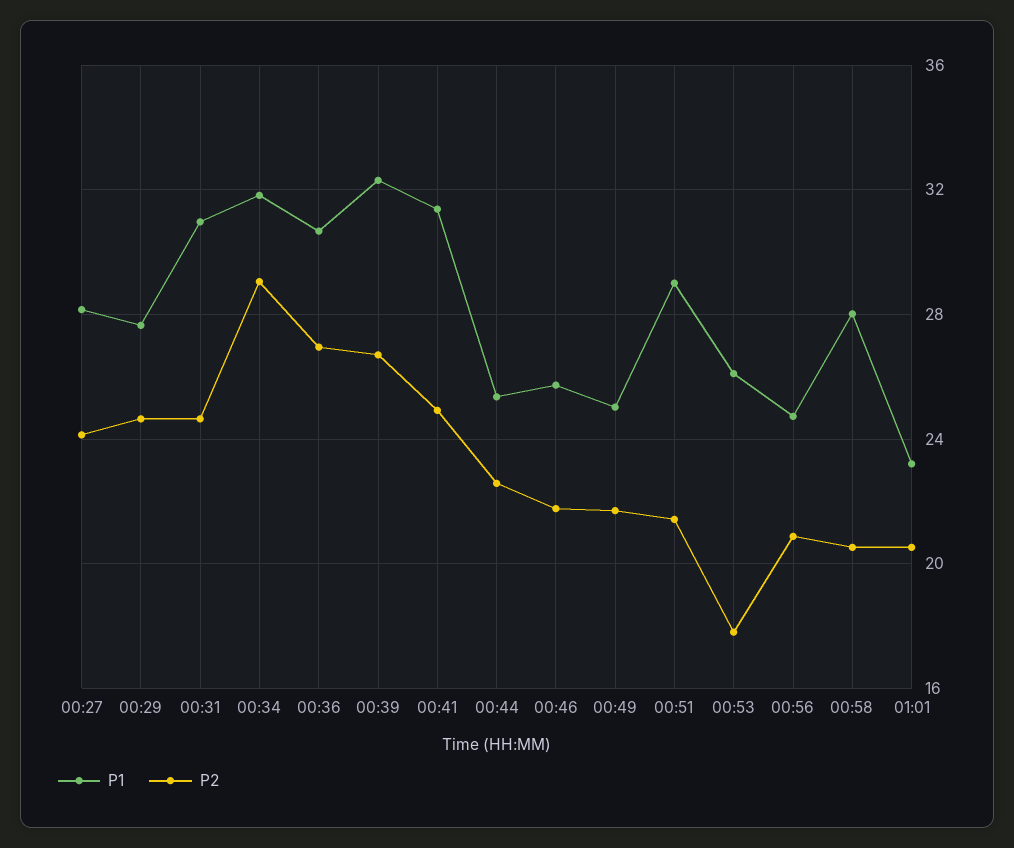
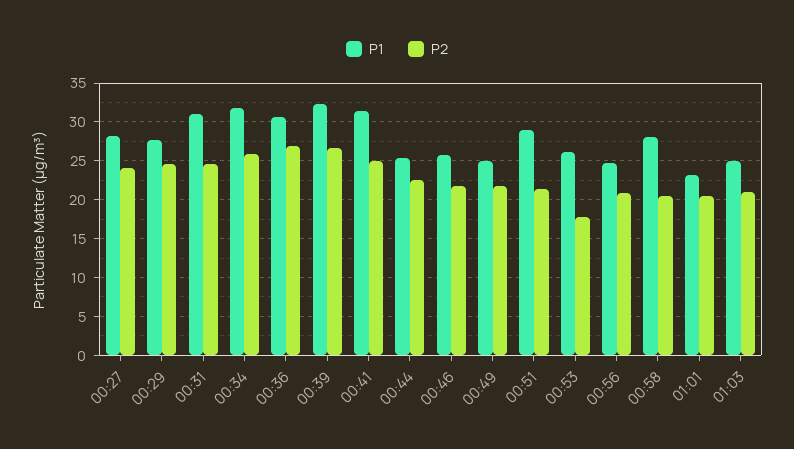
P2, 00:34: 29 -> 26
P1, 01:03: none -> 25
P2, 01:03: none -> 21

